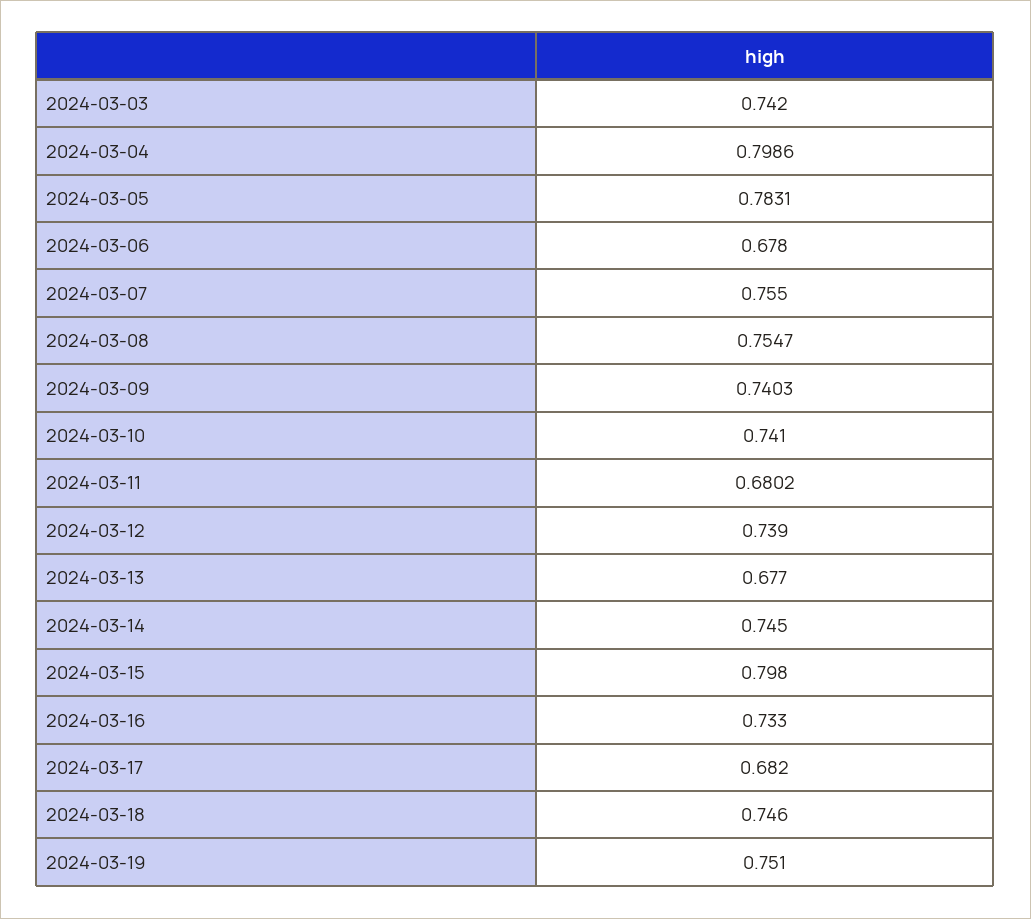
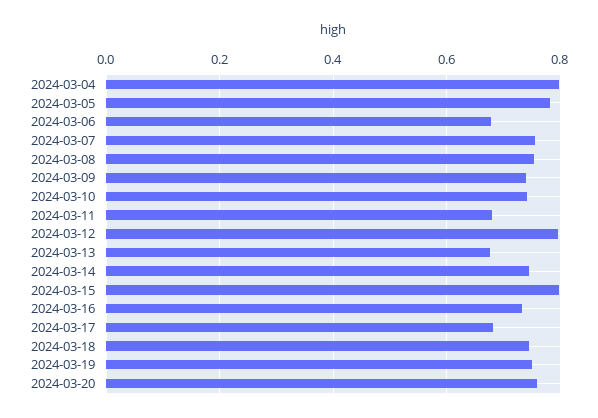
2024-03-03: 0.742 -> none
2024-03-12: 0.739 -> 0.8
2024-03-20: none -> 0.76

